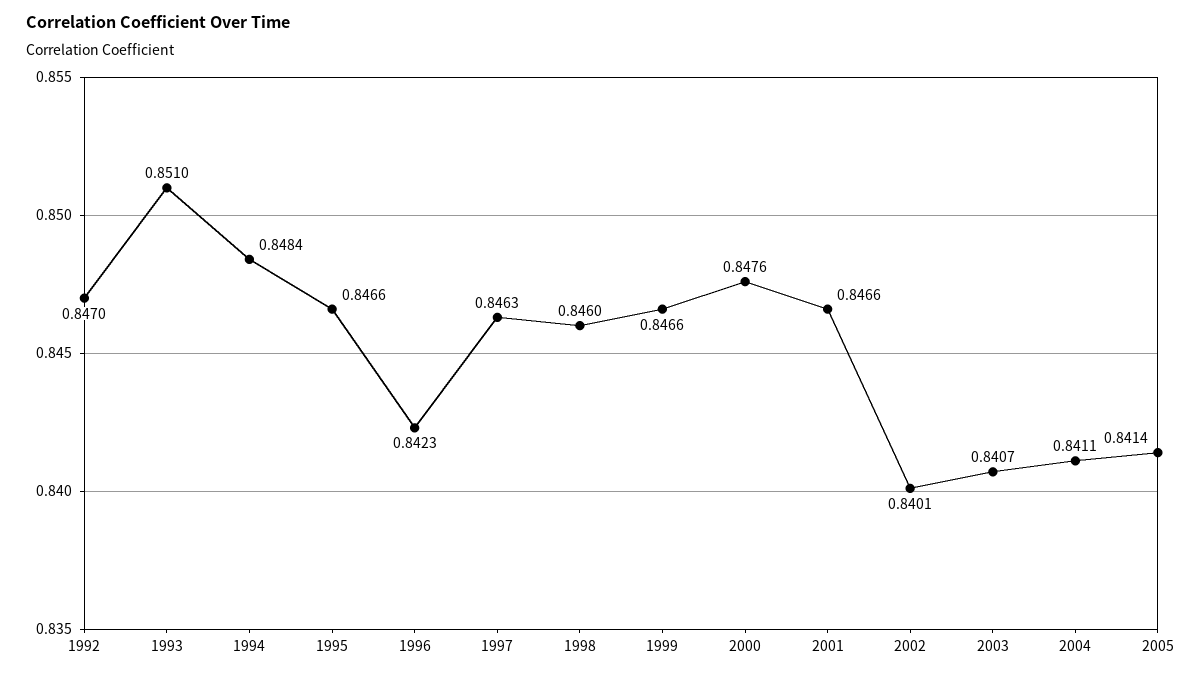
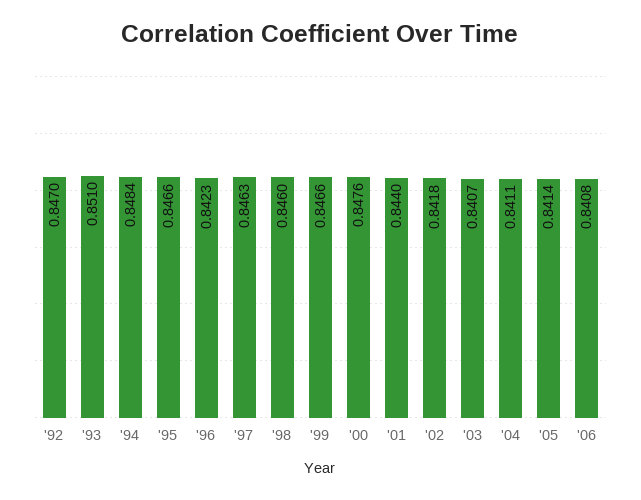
2001: 0.8466 -> 0.844
2002: 0.8401 -> 0.8418
'06: none -> 0.8408

